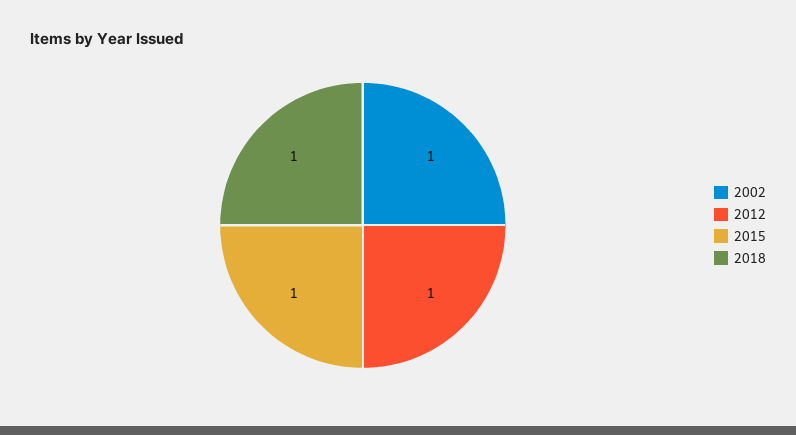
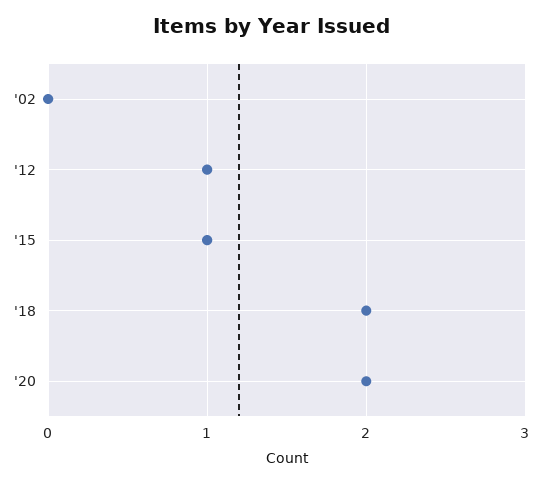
2002: 1 -> 0
2018: 1 -> 2
'20: none -> 2

